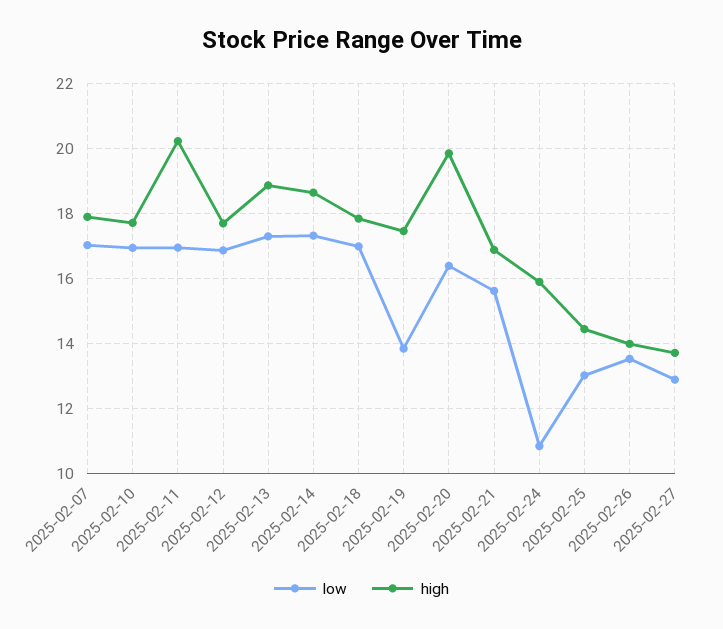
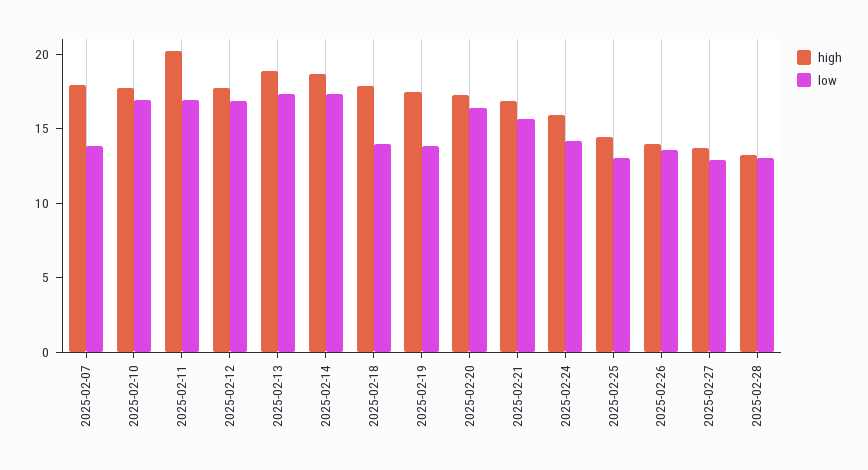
low, 2025-02-07: 17 -> 14
low, 2025-02-18: 17 -> 14
high, 2025-02-20: 19.8 -> 17
low, 2025-02-24: 10.8 -> 14
high, 2025-02-28: none -> 13
low, 2025-02-28: none -> 13

